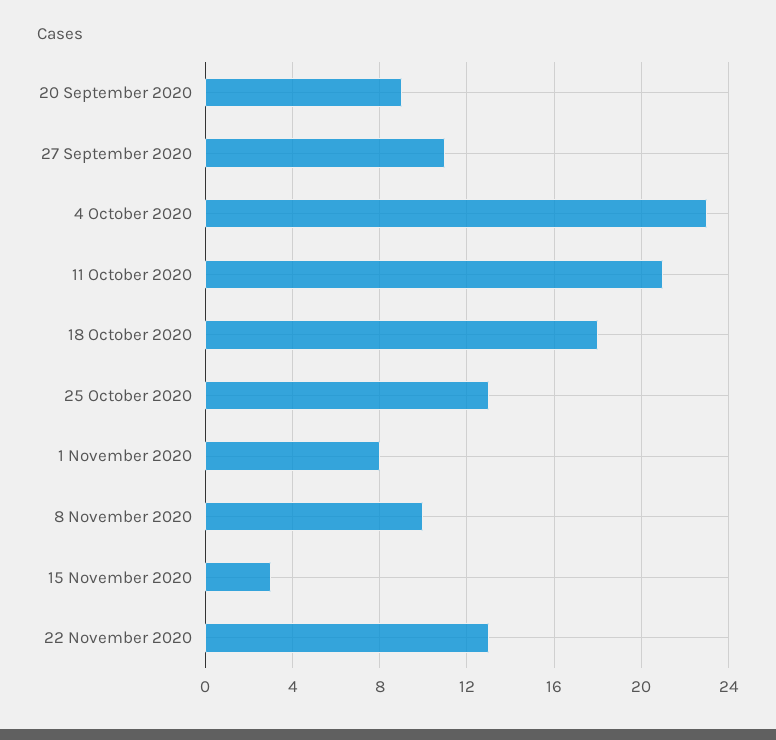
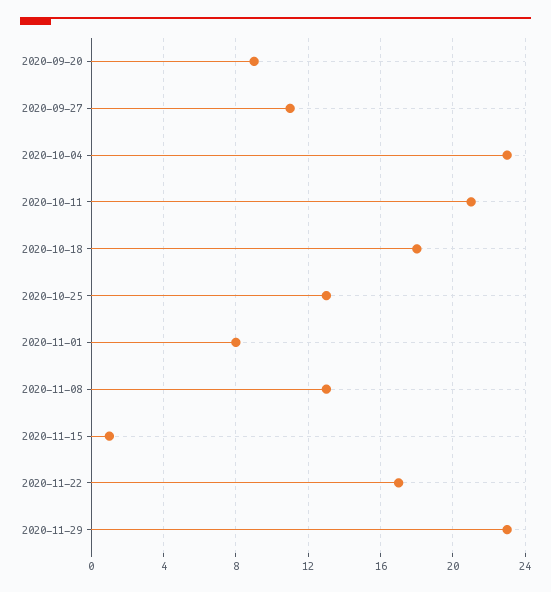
8 November 2020: 10 -> 13
15 November 2020: 3 -> 1
22 November 2020: 13 -> 17
2020-11-29: none -> 23

